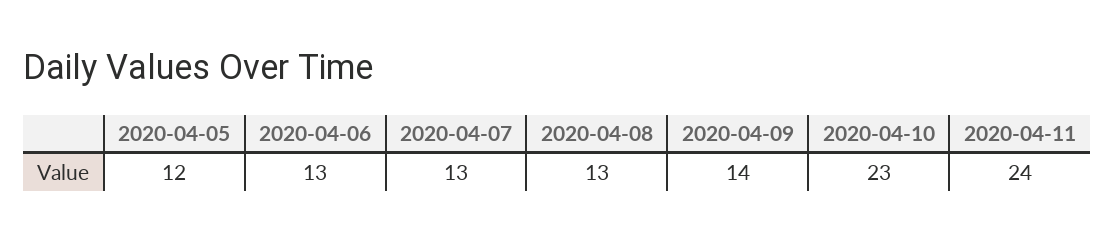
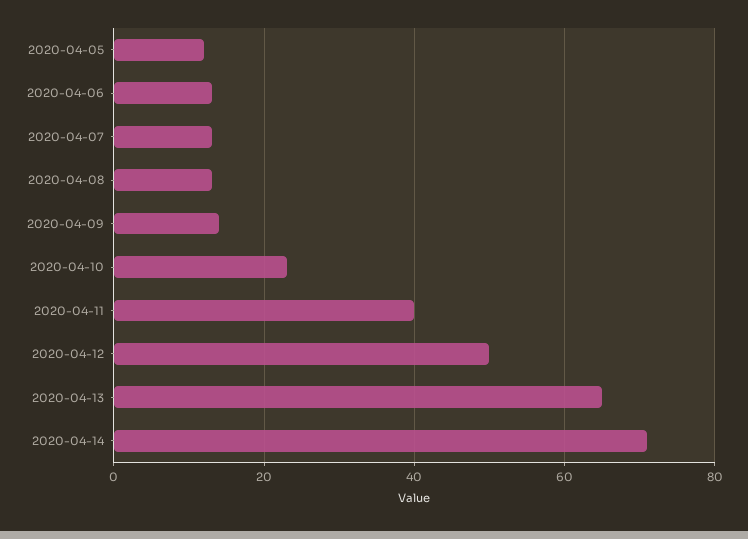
2020-04-11: 24 -> 40
2020-04-12: none -> 50
2020-04-13: none -> 65
2020-04-14: none -> 70

